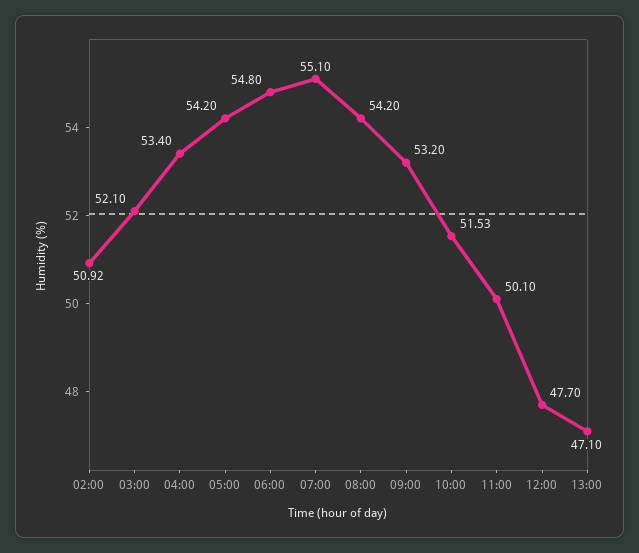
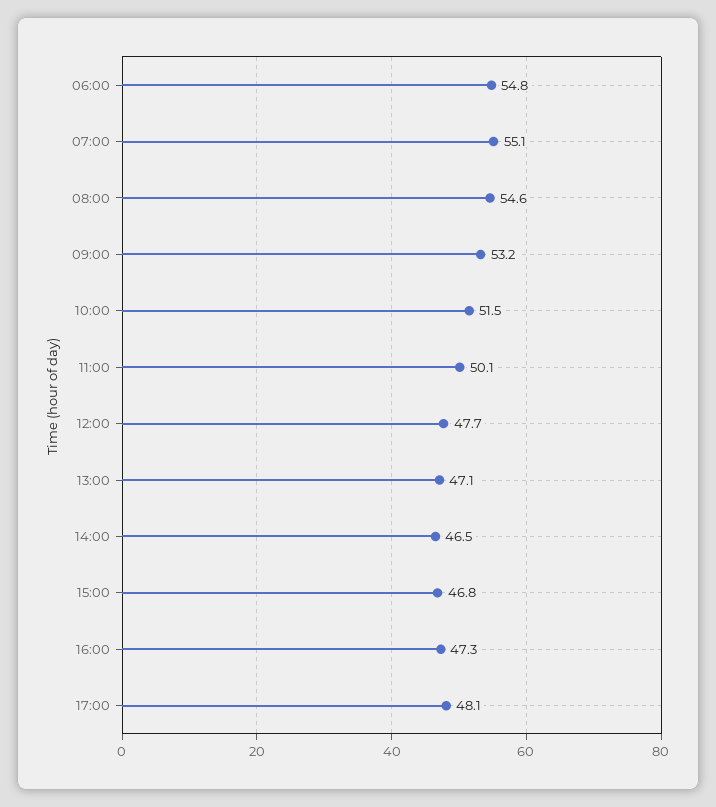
02:00: 50.92 -> none
03:00: 52.1 -> none
04:00: 53.4 -> none
05:00: 54.2 -> none
08:00: 54.2 -> 54.6
14:00: none -> 46.5
15:00: none -> 46.8
16:00: none -> 47.3
17:00: none -> 48.1

